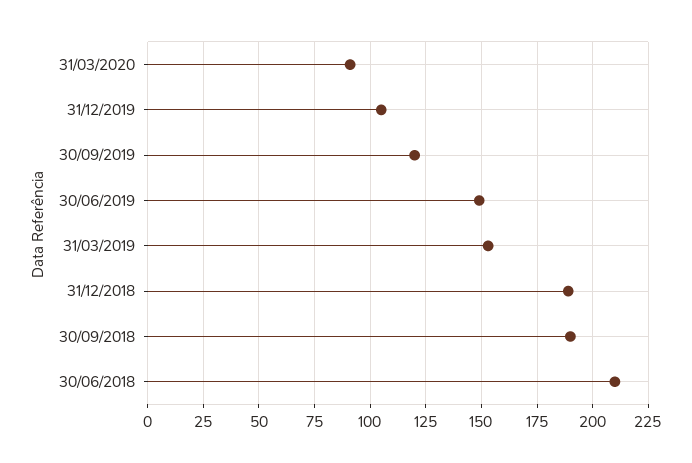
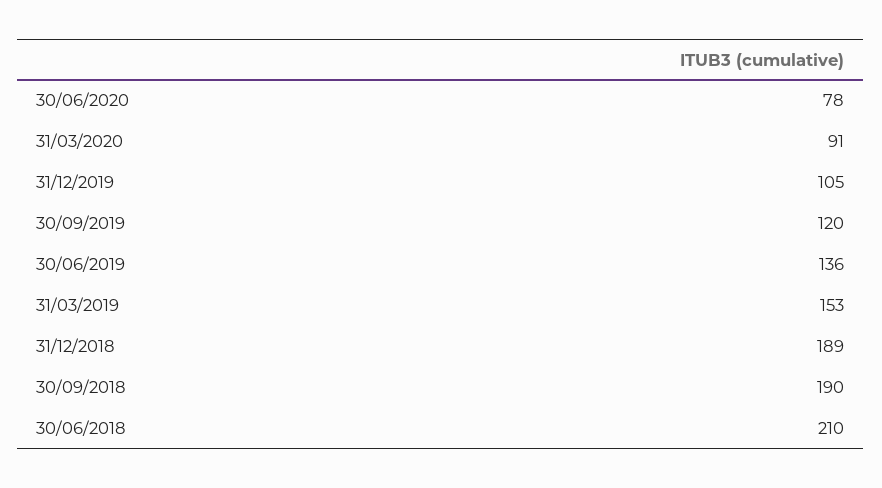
30/06/2019: 150 -> 136
30/06/2020: none -> 78

